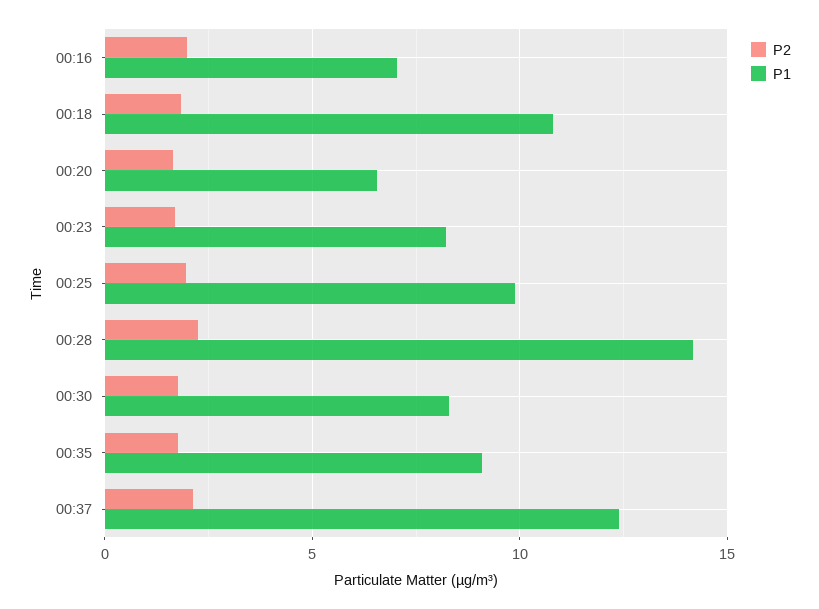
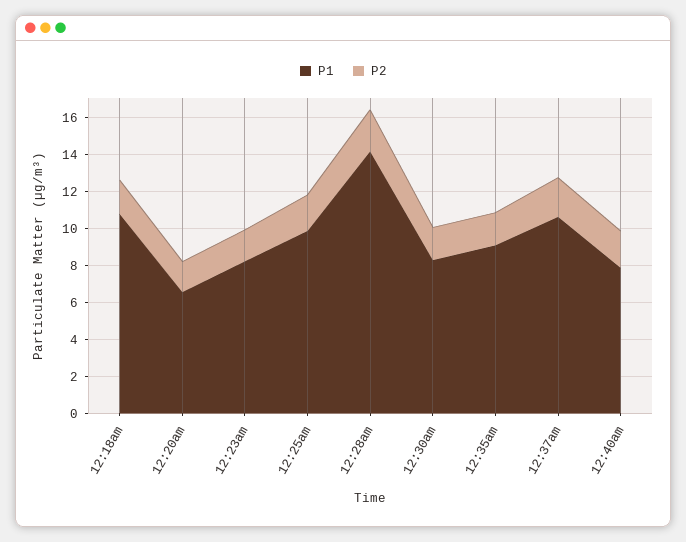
P2, 00:16: 2 -> none
P1, 00:16: 7 -> none
P1, 00:37: 12.5 -> 10.5
P1, 12:40am: none -> 8
P2, 12:40am: none -> 2

